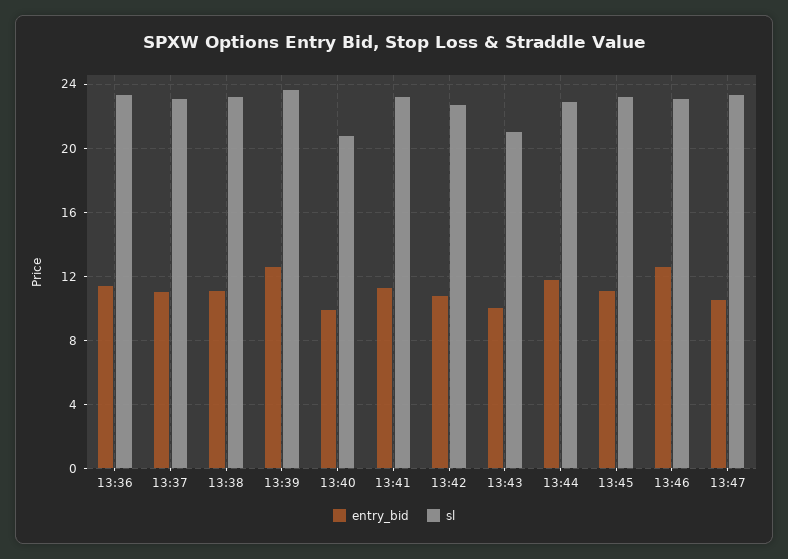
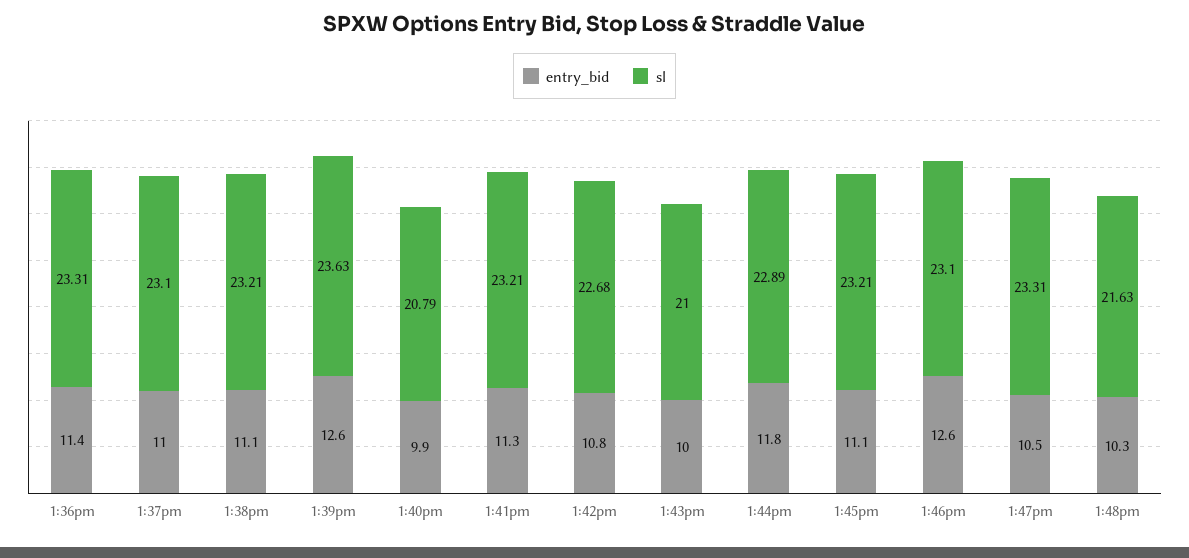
entry_bid, 1:48pm: none -> 10.3
sl, 1:48pm: none -> 21.63

